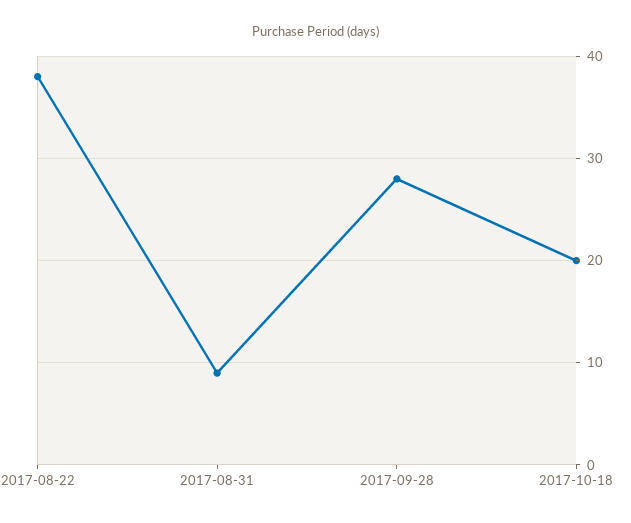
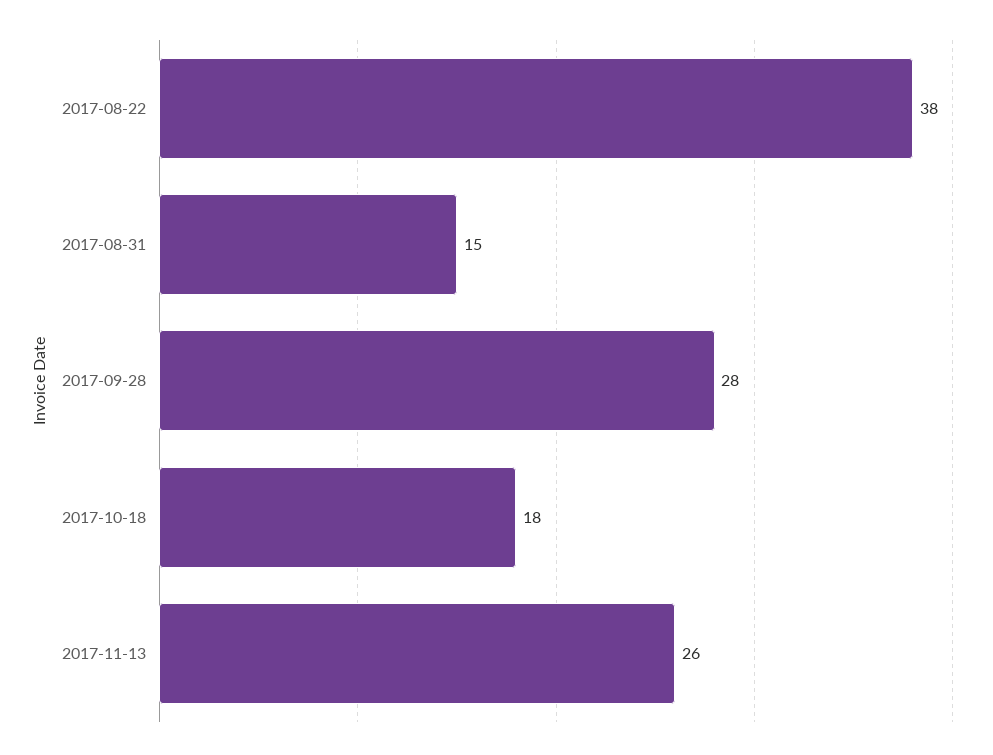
2017-08-31: 9 -> 15
2017-10-18: 20 -> 18
2017-11-13: none -> 26

